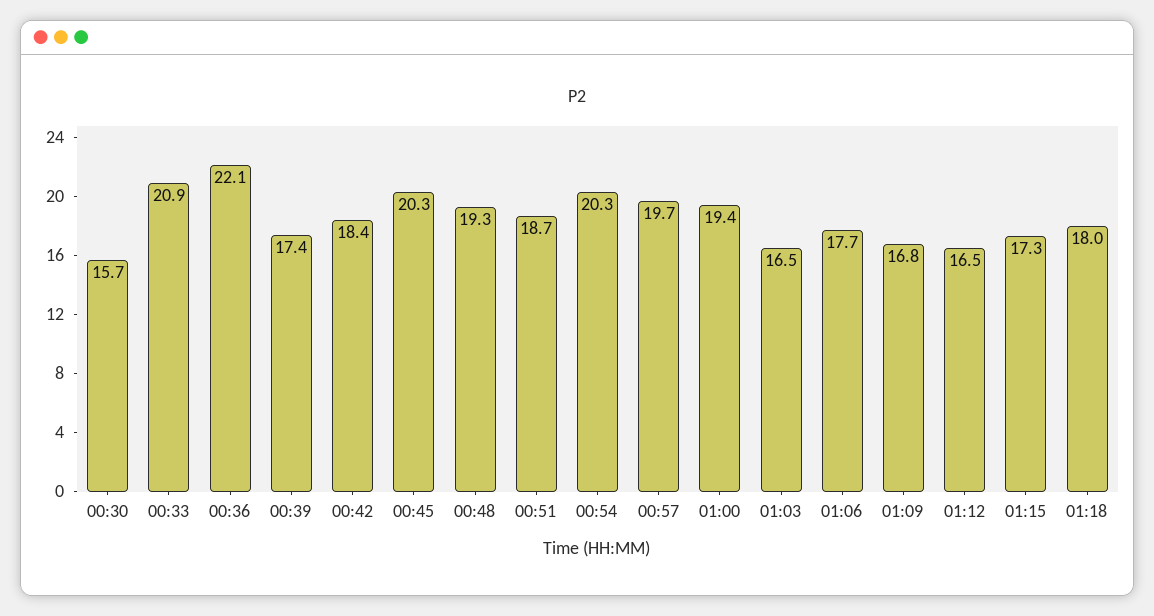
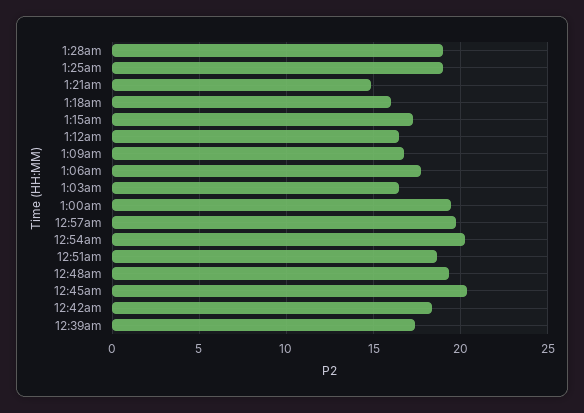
00:30: 15.7 -> none
00:33: 20.9 -> none
00:36: 22.1 -> none
01:18: 18 -> 16
1:28am: none -> 19
1:25am: none -> 19
1:21am: none -> 15

